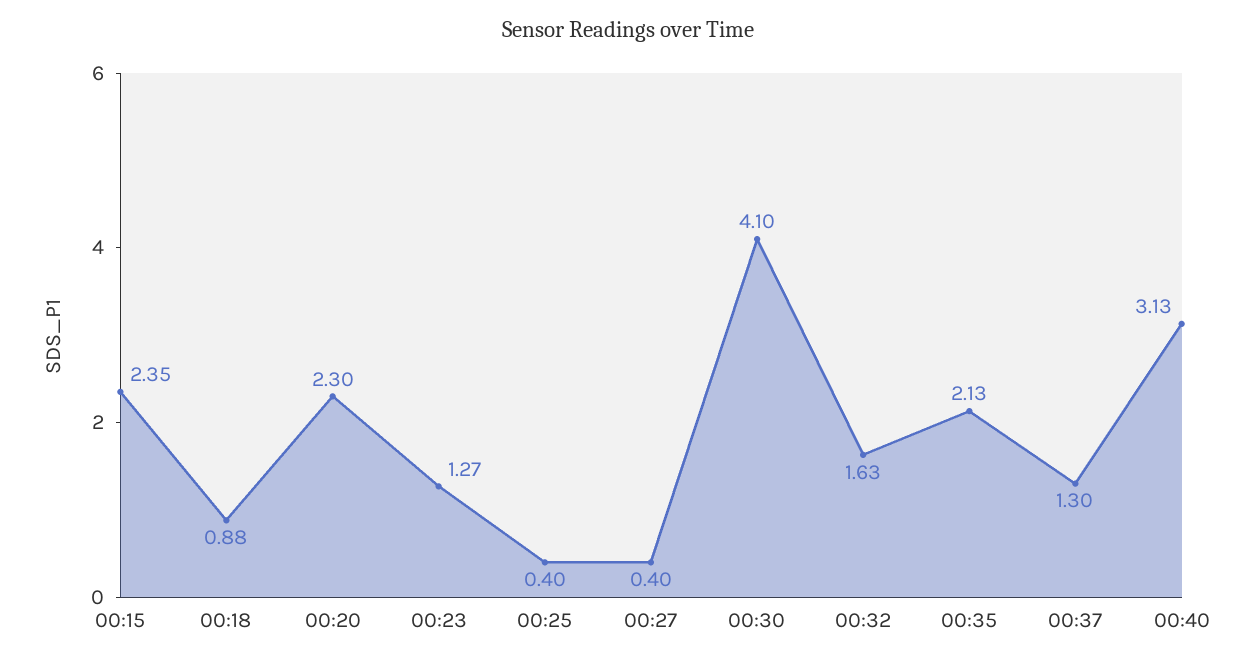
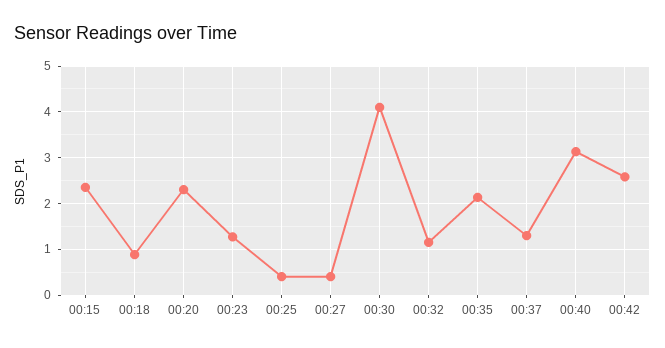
00:32: 1.63 -> 1.2
00:42: none -> 2.6

